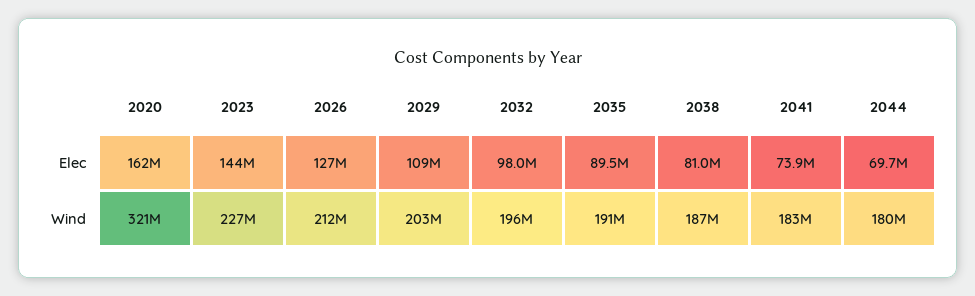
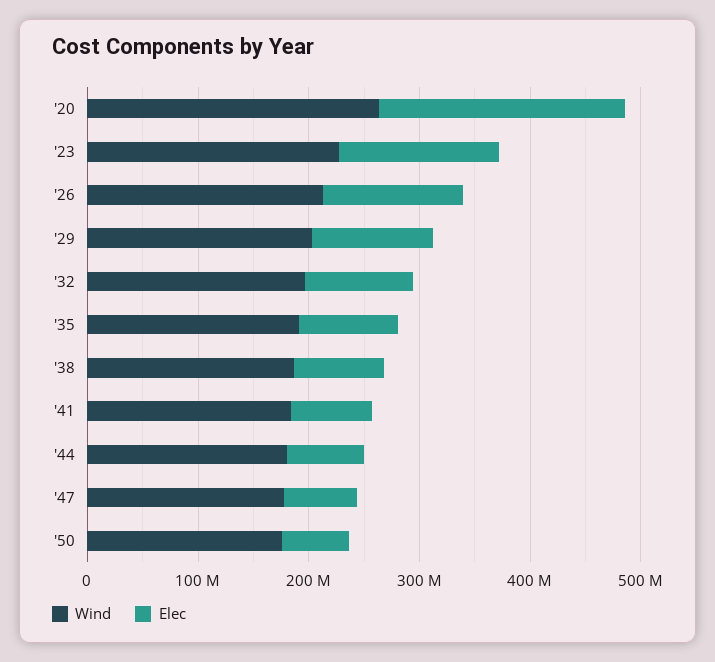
Elec, 2020: 162000000 -> 220000000
Wind, 2020: 321000000 -> 260000000
Wind, '47: none -> 180000000
Elec, '47: none -> 60000000
Wind, '50: none -> 180000000
Elec, '50: none -> 60000000

